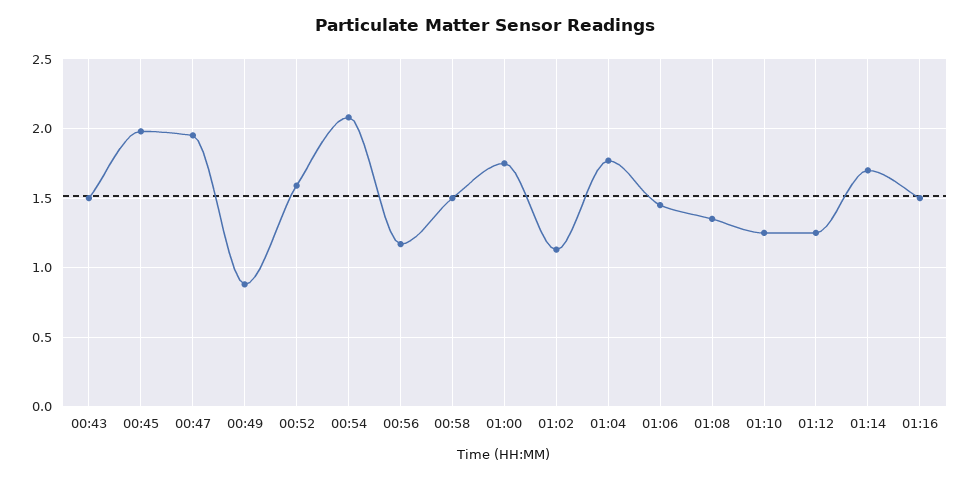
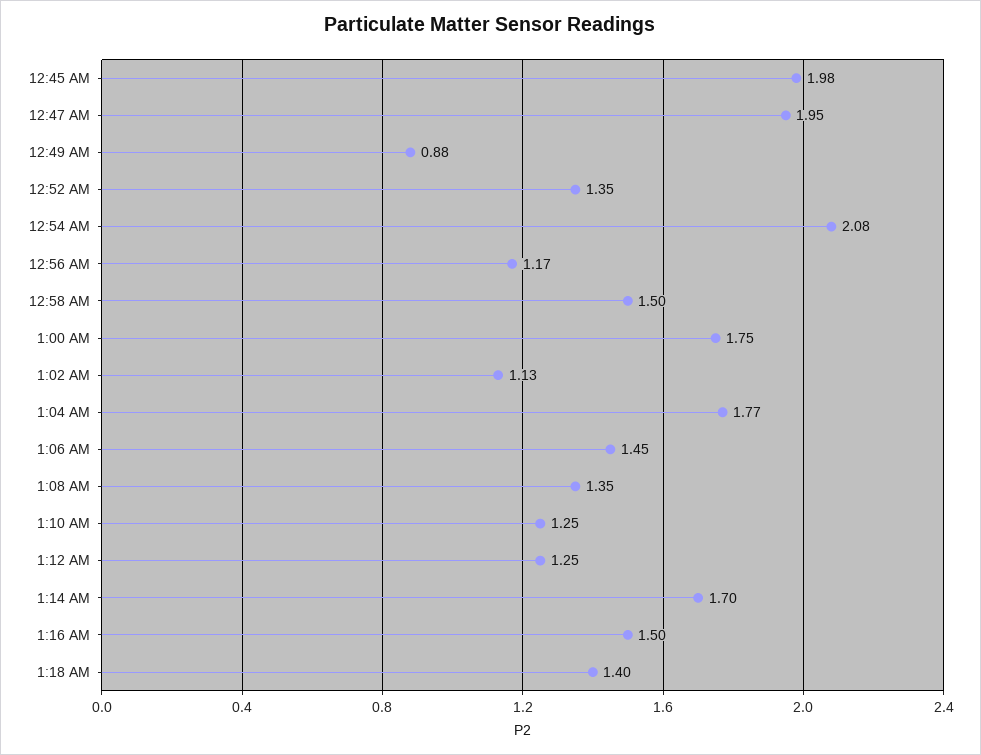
00:43: 1.5 -> none
00:52: 1.6 -> 1.35
1:18 AM: none -> 1.4

